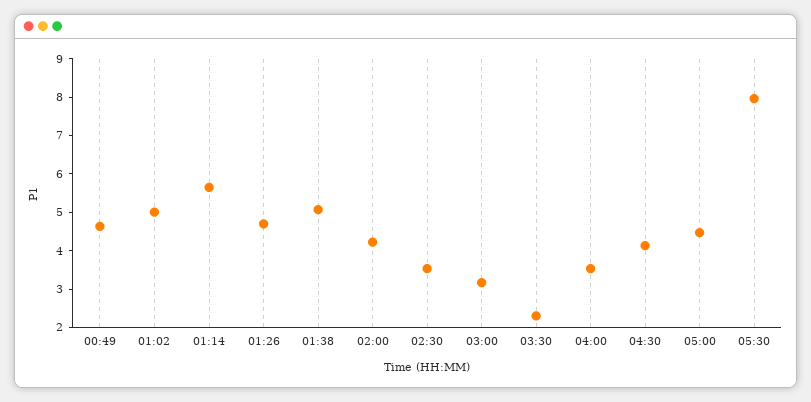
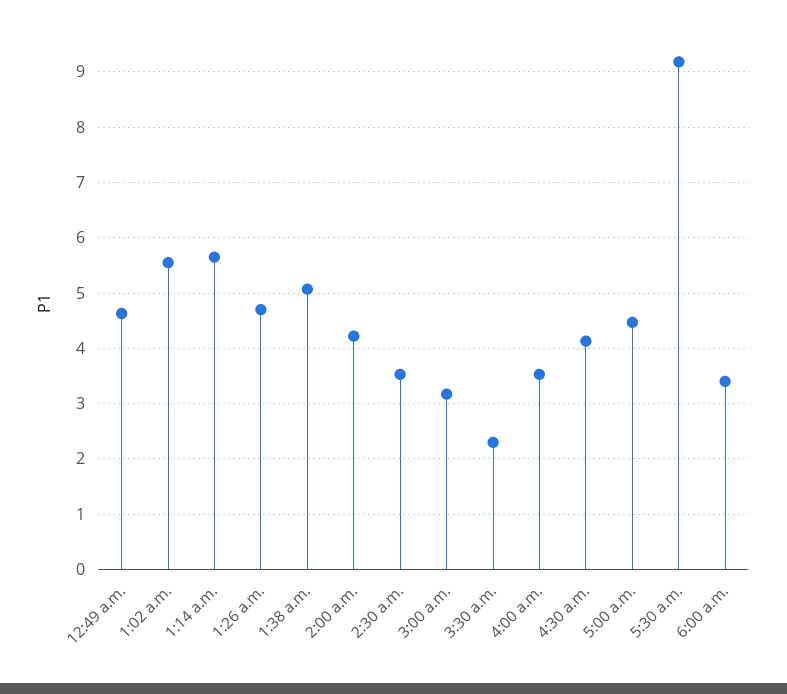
01:02: 5 -> 5.6
05:30: 8 -> 9.2
6:00 a.m.: none -> 3.4

